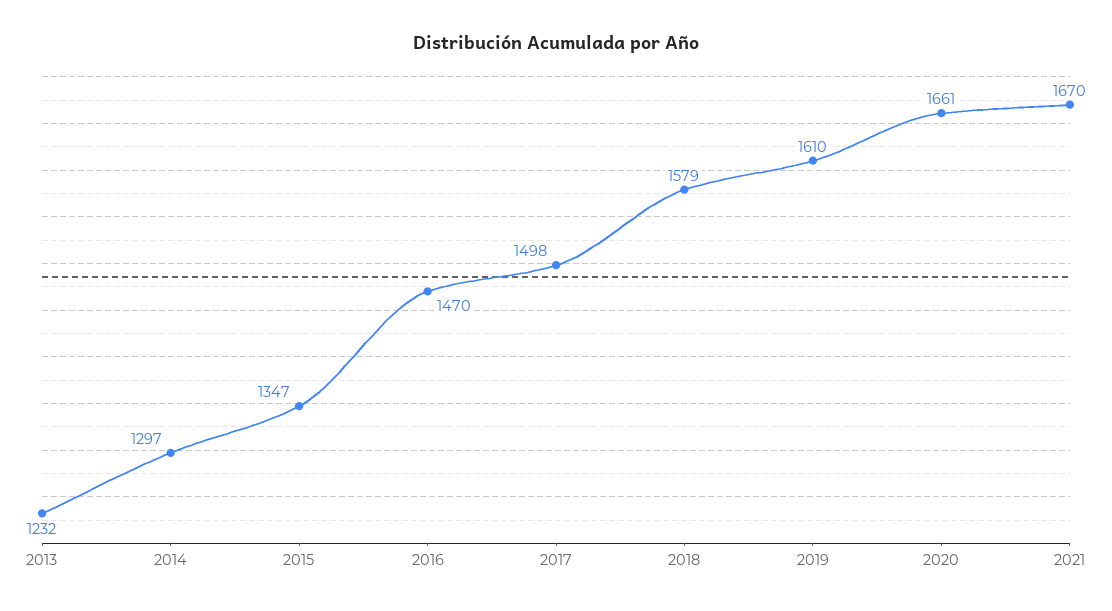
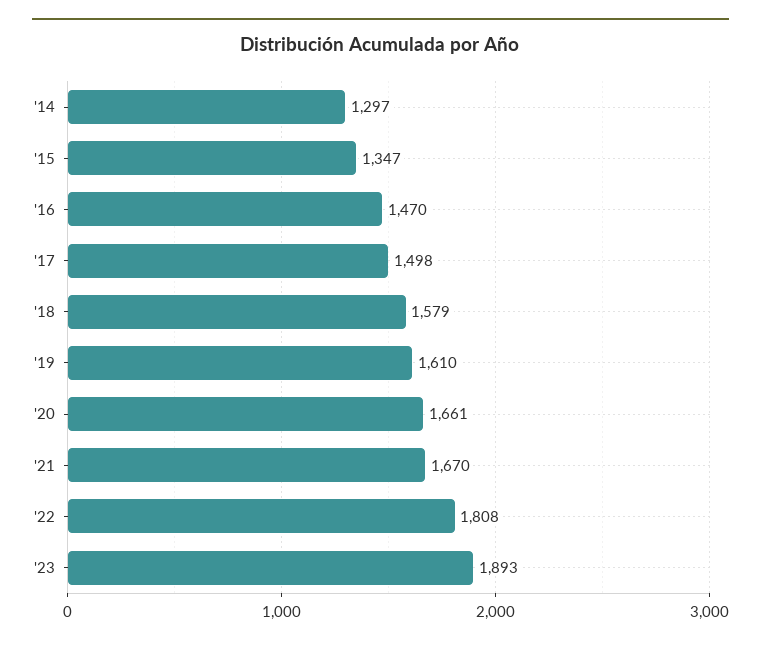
2013: 1232 -> none
'22: none -> 1808
'23: none -> 1893

